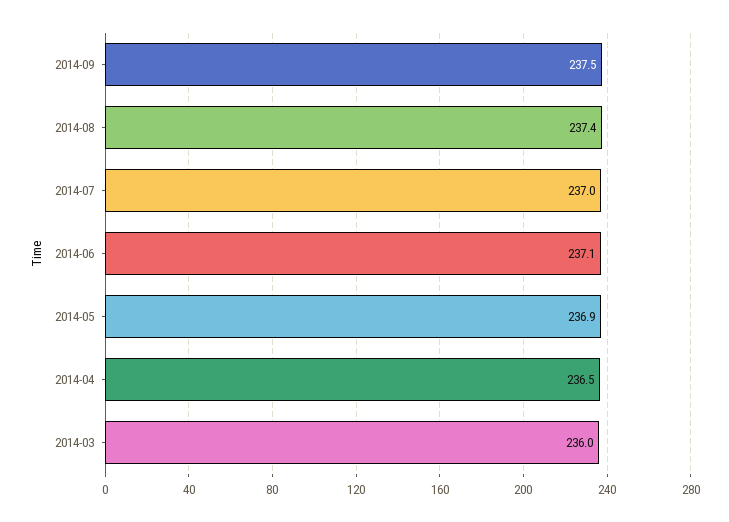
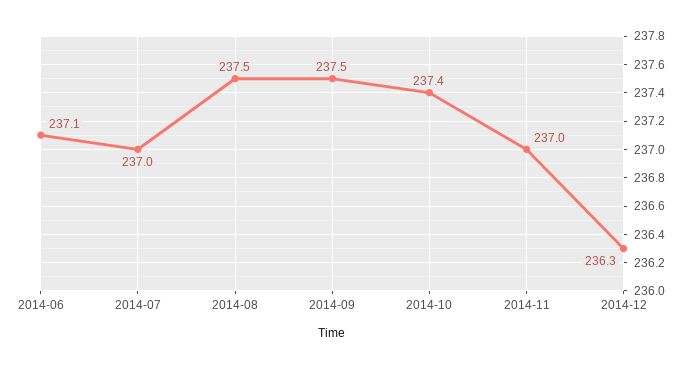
2014-08: 237.4 -> 237.5
2014-05: 236.9 -> none
2014-04: 236.5 -> none
2014-03: 236 -> none
2014-10: none -> 237.4
2014-11: none -> 237
2014-12: none -> 236.3

